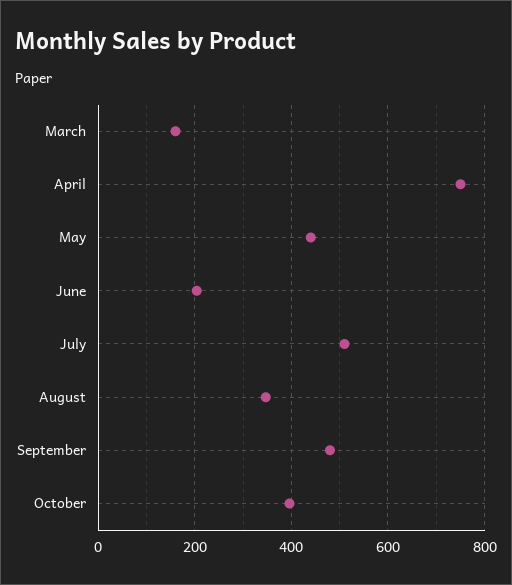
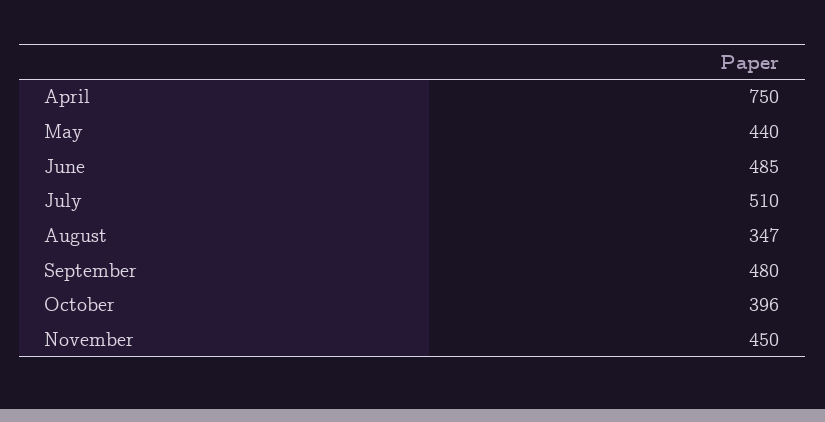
March: 160 -> none
June: 200 -> 485
November: none -> 450

